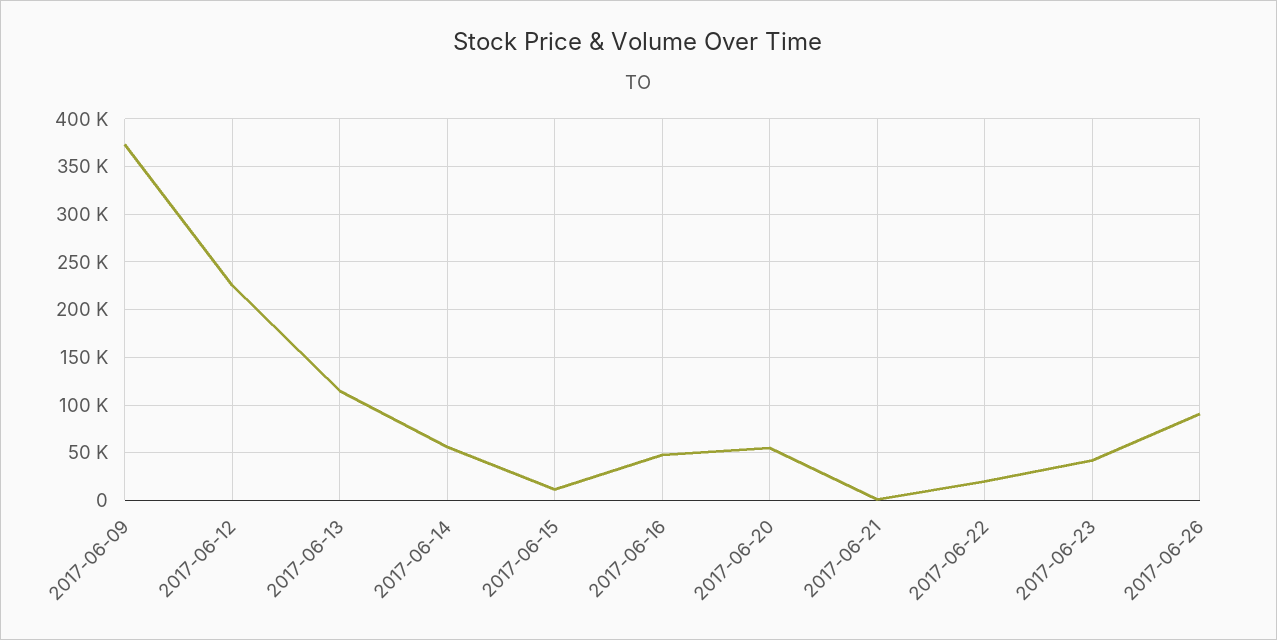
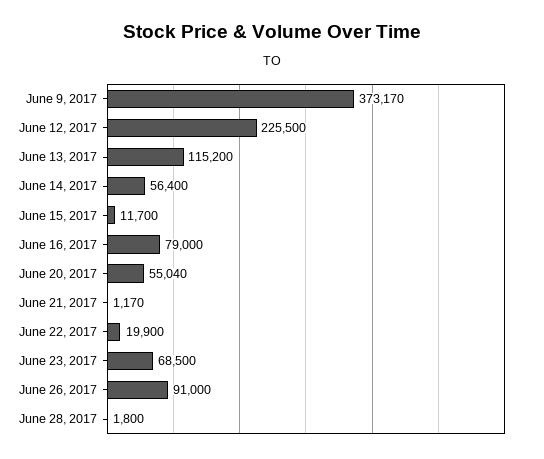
2017-06-16: 50000 -> 79000
2017-06-23: 40000 -> 68500
June 28, 2017: none -> 1800

